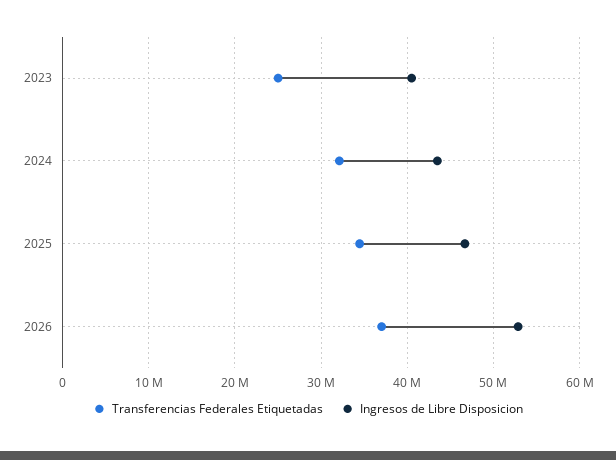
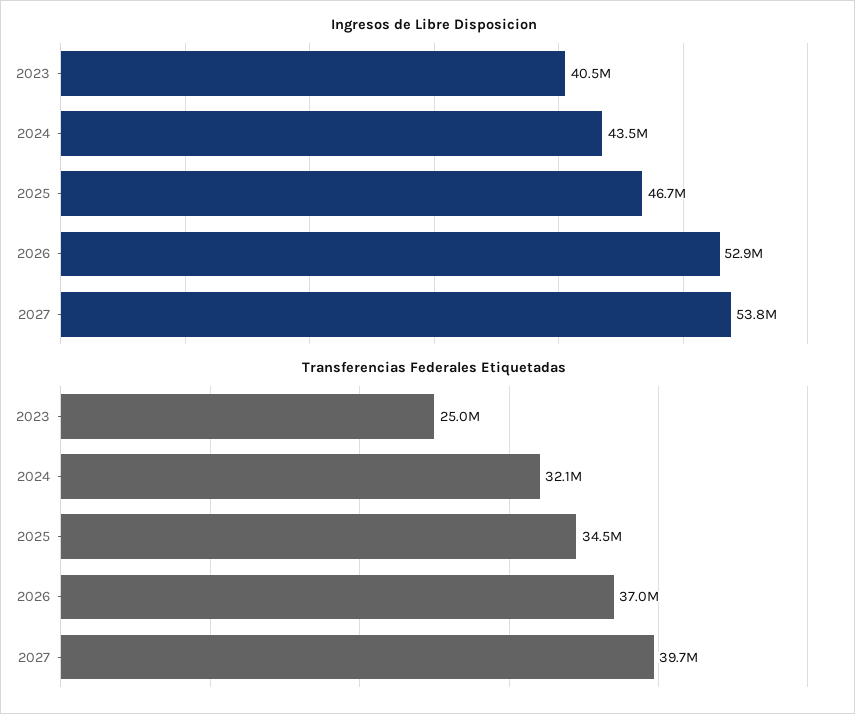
Ingresos de Libre Disposicion, 2027: none -> 53800000
Transferencias Federales Etiquetadas, 2027: none -> 39700000

